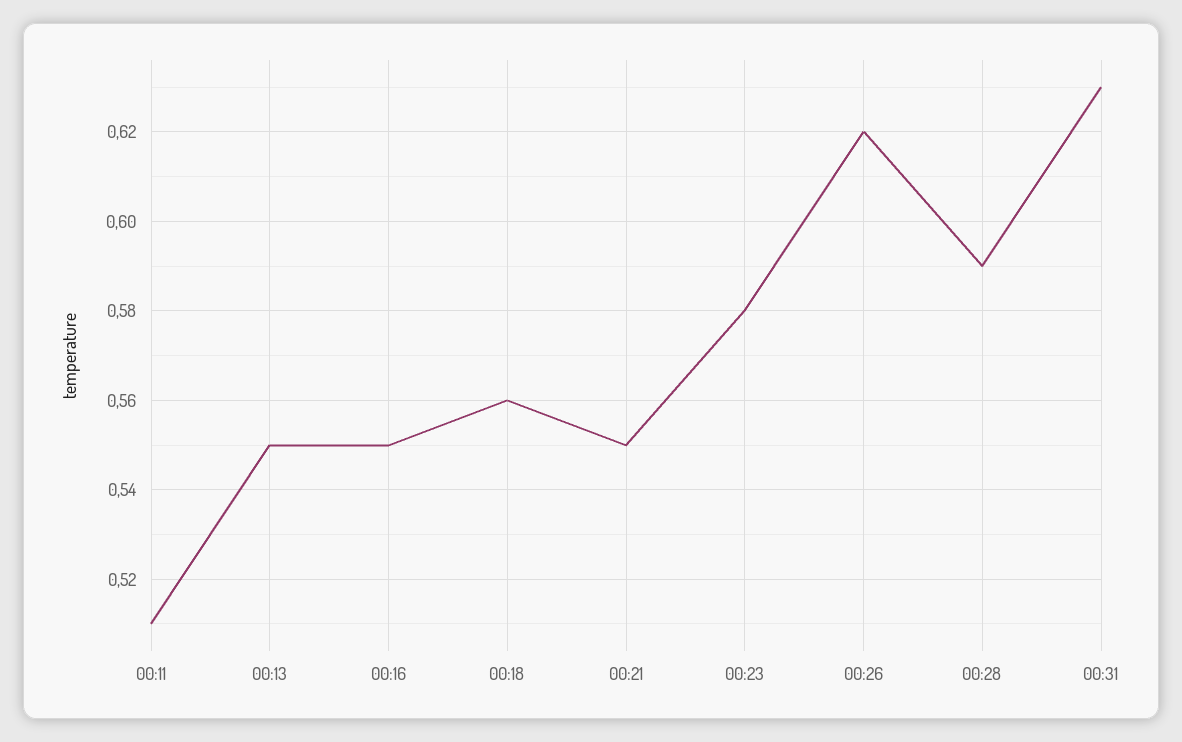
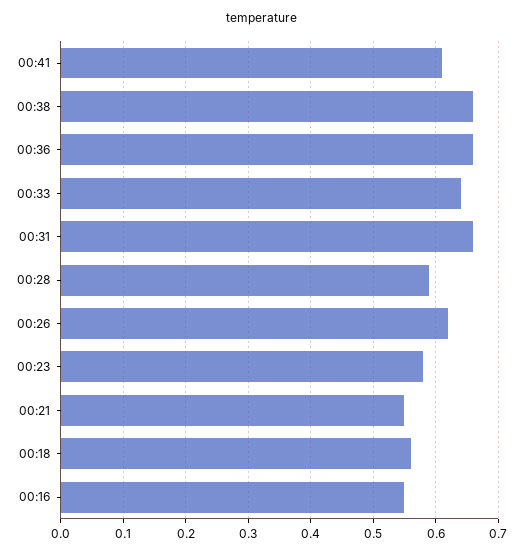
00:11: 0.51 -> none
00:13: 0.55 -> none
00:31: 0.63 -> 0.66
00:41: none -> 0.61
00:38: none -> 0.66
00:36: none -> 0.66
00:33: none -> 0.64

